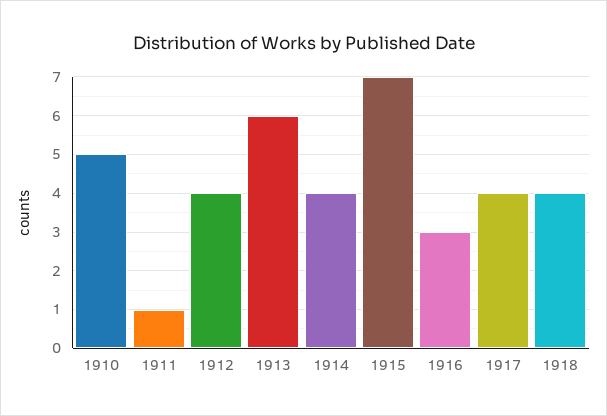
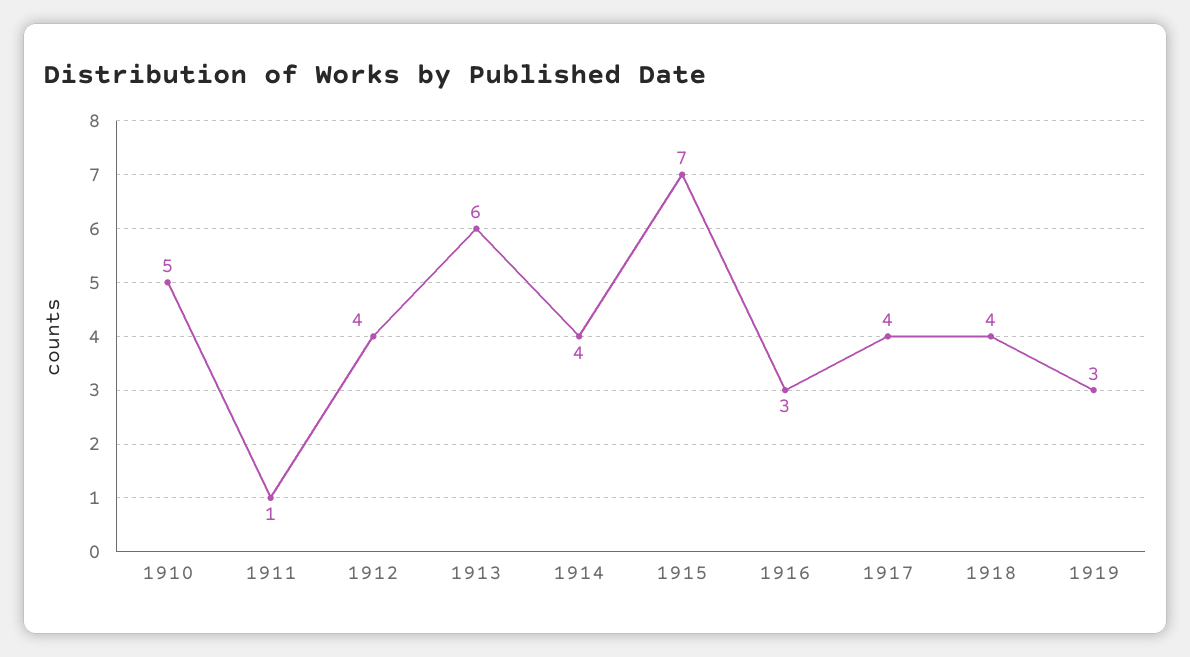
1919: none -> 3

